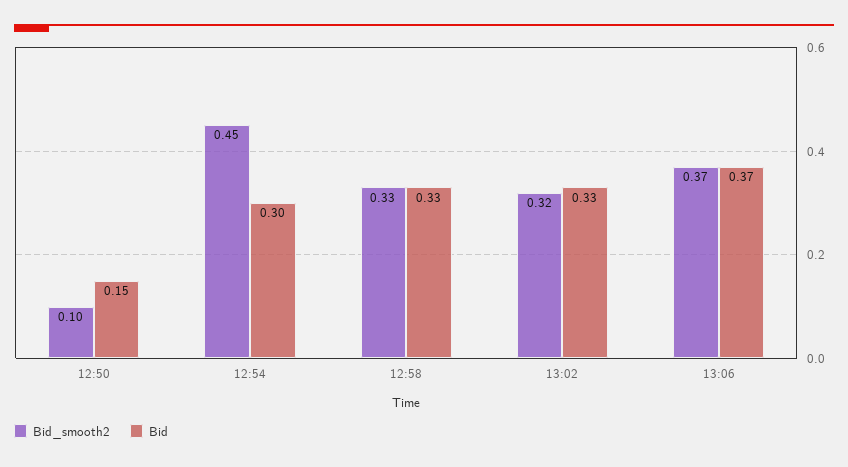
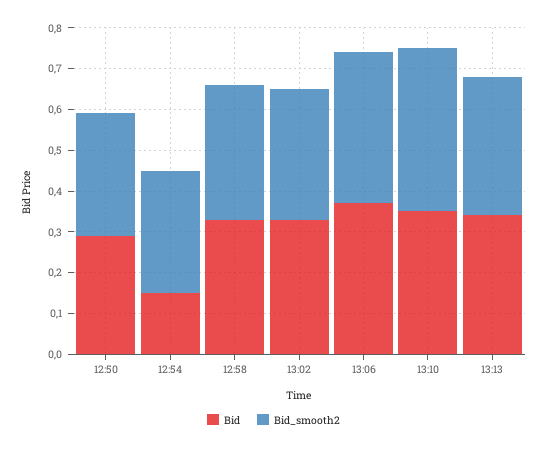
Bid_smooth2, 12:50: 0.1 -> 0.3
Bid, 12:50: 0.15 -> 0.3
Bid_smooth2, 12:54: 0.45 -> 0.3
Bid, 12:54: 0.3 -> 0.15
Bid, 13:10: none -> 0.35
Bid_smooth2, 13:10: none -> 0.4
Bid, 13:13: none -> 0.35
Bid_smooth2, 13:13: none -> 0.35

